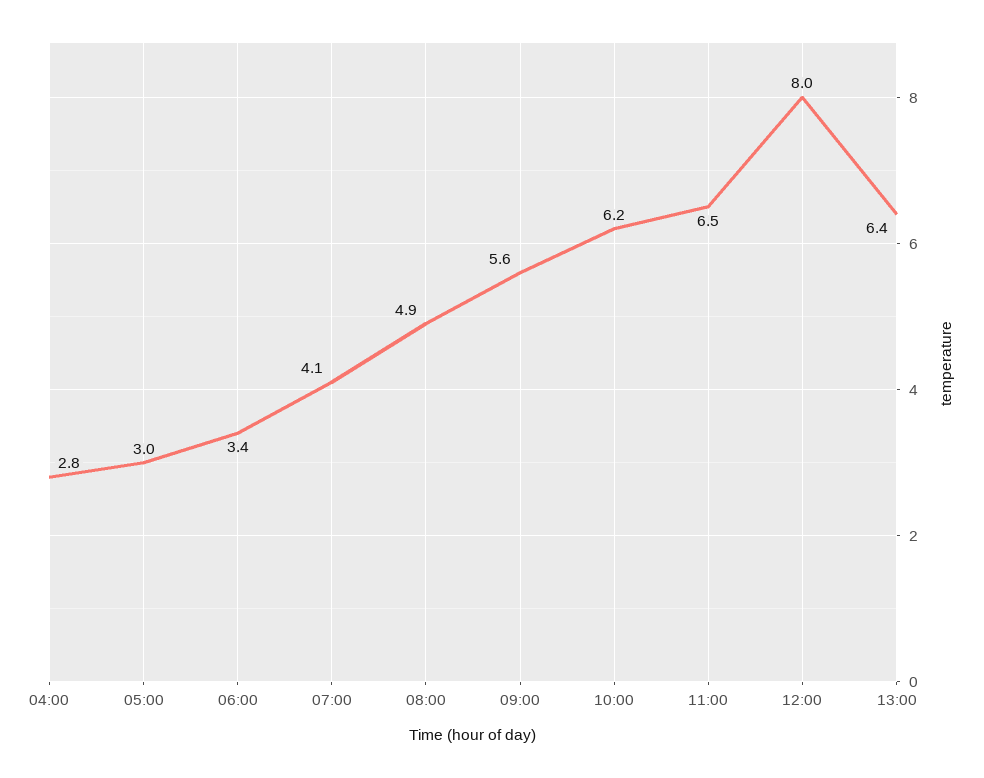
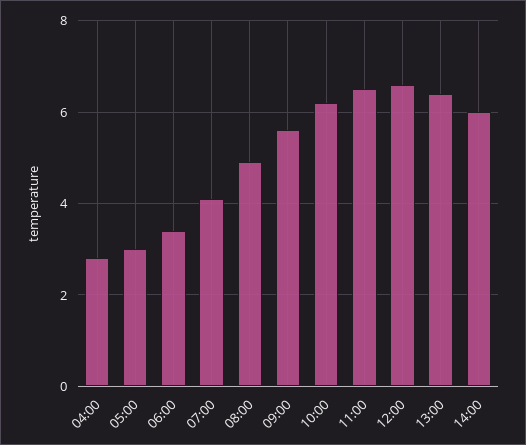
12:00: 8 -> 6.5
14:00: none -> 6

